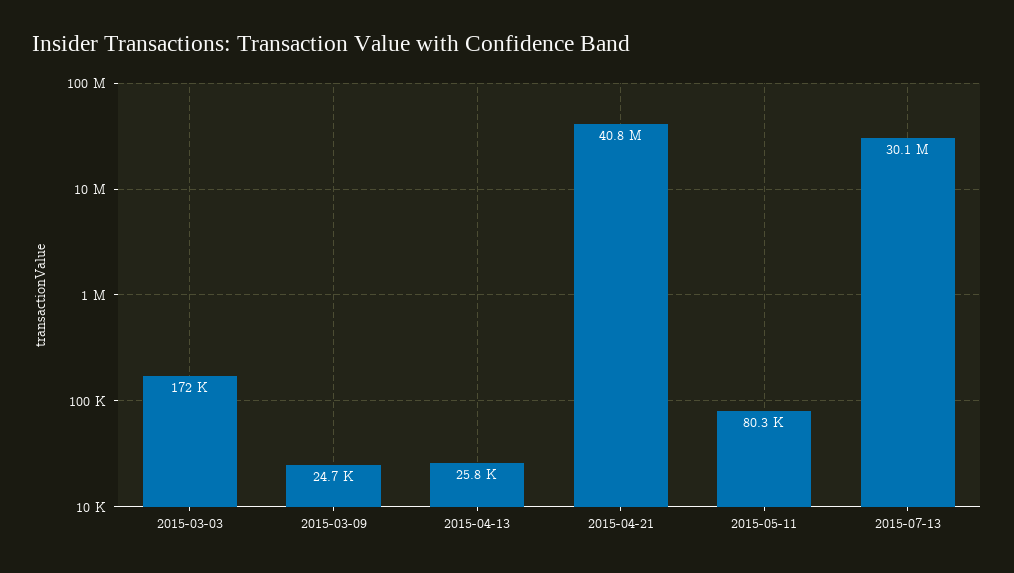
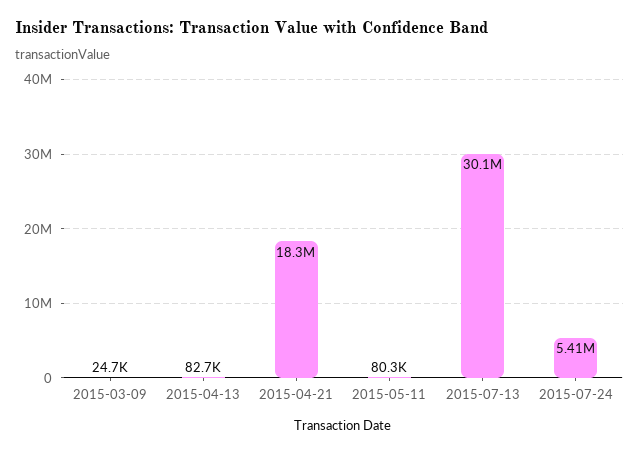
2015-03-03: 172000 -> none
2015-04-13: 25800 -> 82700
2015-04-21: 40800000 -> 18300000
2015-07-24: none -> 5410000

